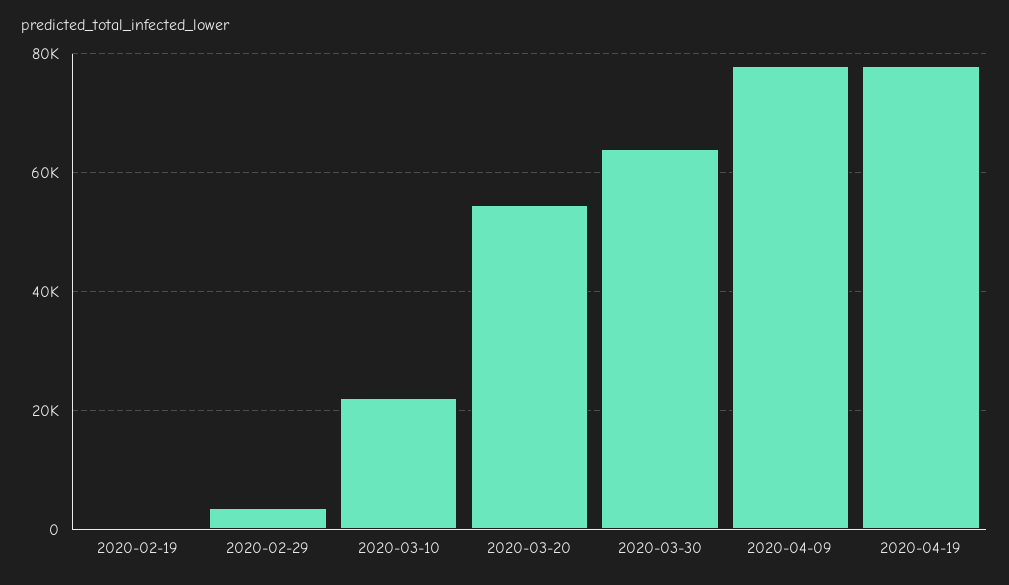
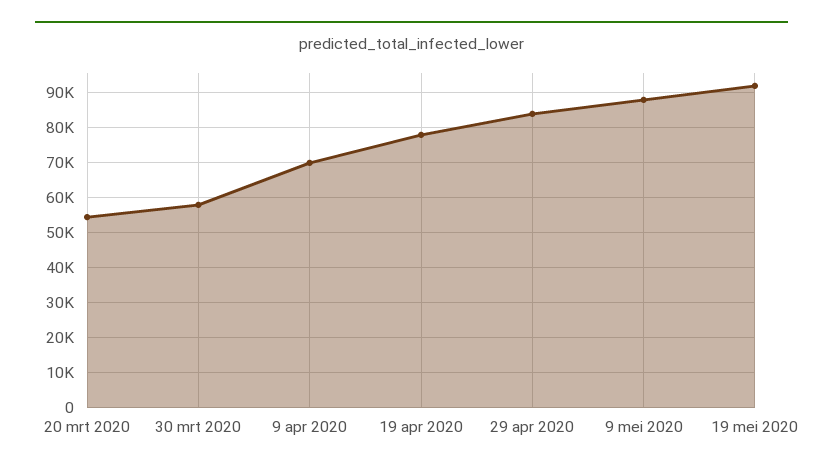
2020-02-19: 0 -> none
2020-02-29: 4000 -> none
2020-03-10: 22000 -> none
2020-03-30: 64000 -> 58000
2020-04-09: 78000 -> 70000
29 apr 2020: none -> 84000
9 mei 2020: none -> 88000
19 mei 2020: none -> 92000

